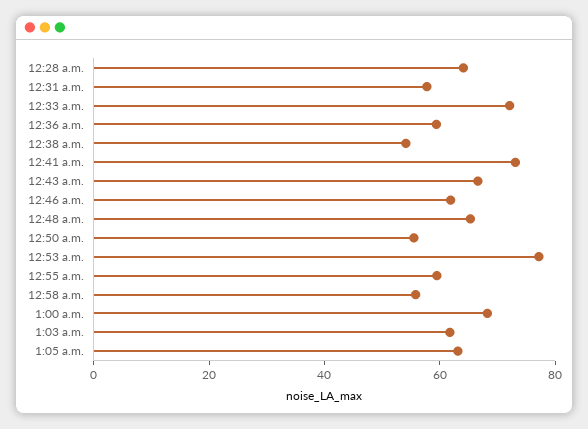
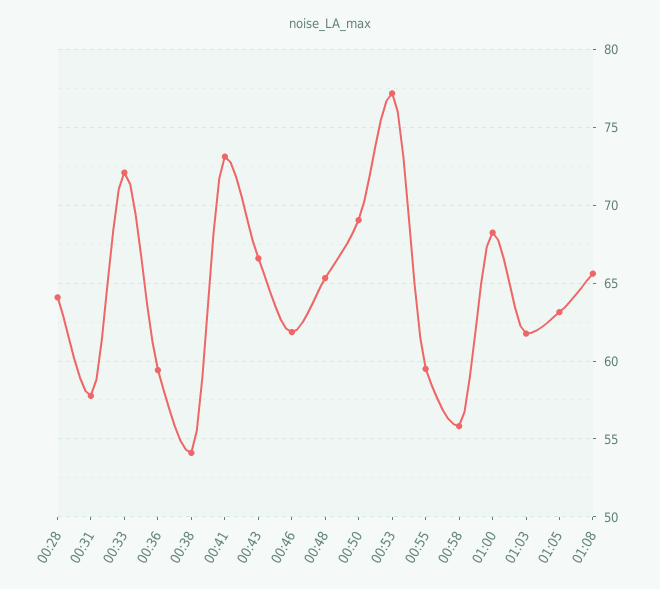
12:50 a.m.: 55 -> 69
01:08: none -> 65.5

